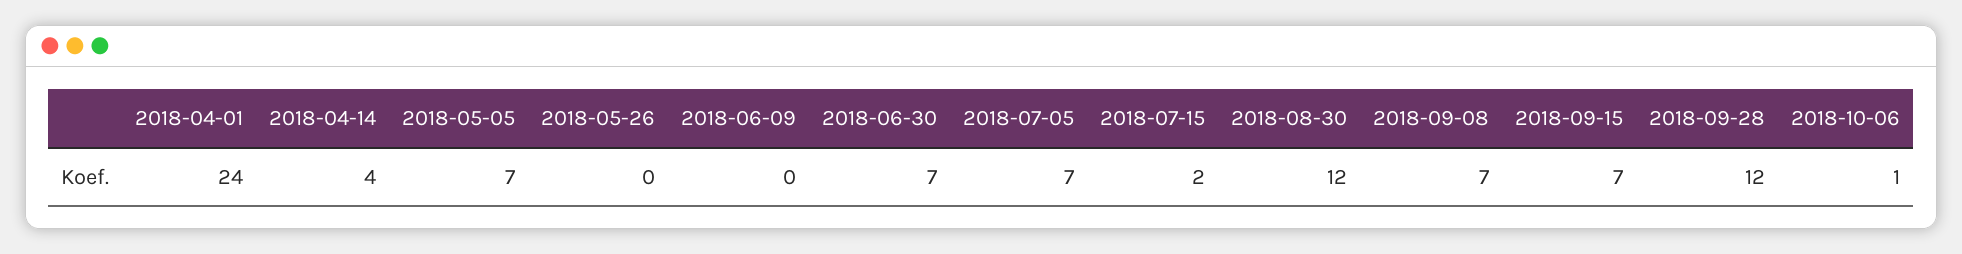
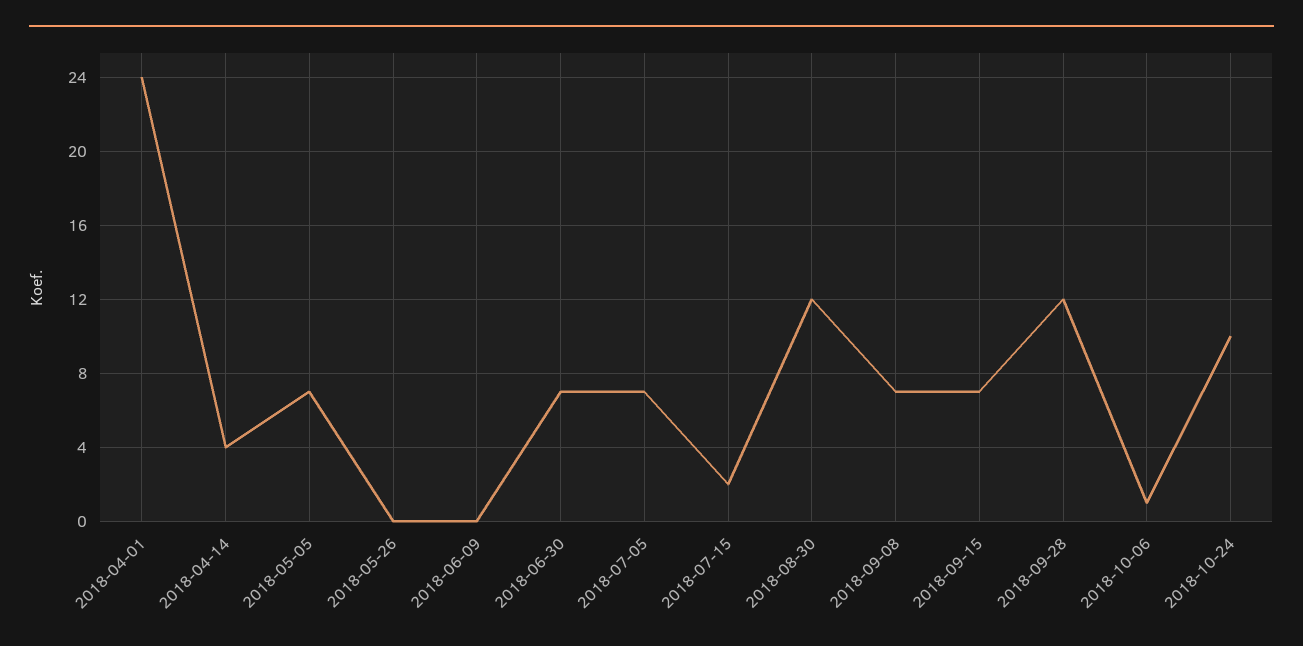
2018-10-24: none -> 10

